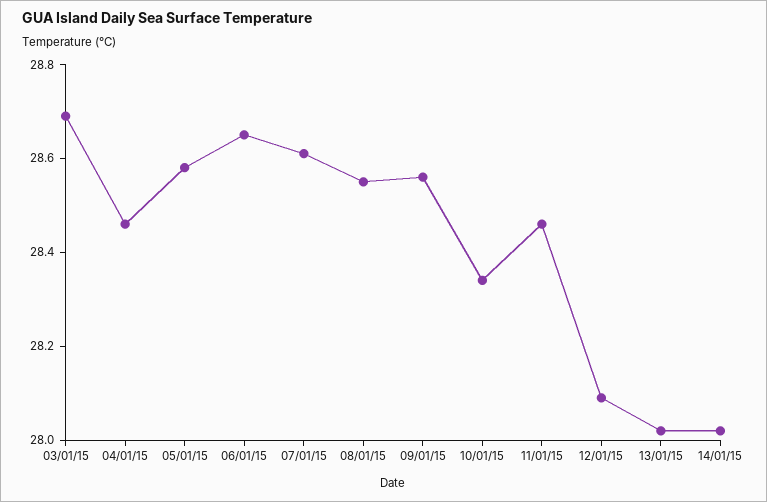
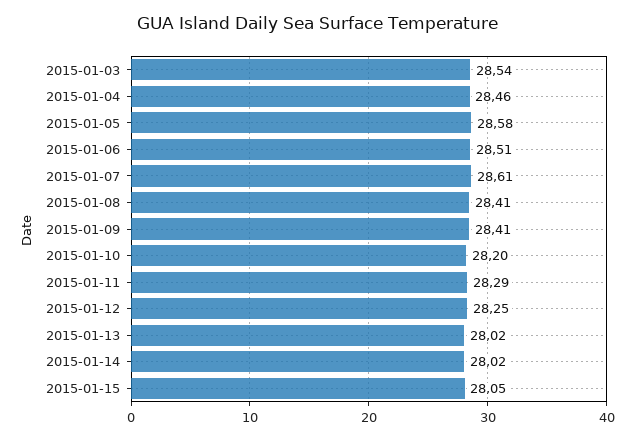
03/01/15: 28.7 -> 28.54
06/01/15: 28.65 -> 28.51
08/01/15: 28.55 -> 28.41
09/01/15: 28.55 -> 28.41
10/01/15: 28.35 -> 28.2
11/01/15: 28.45 -> 28.29
12/01/15: 28.1 -> 28.25
2015-01-15: none -> 28.05

